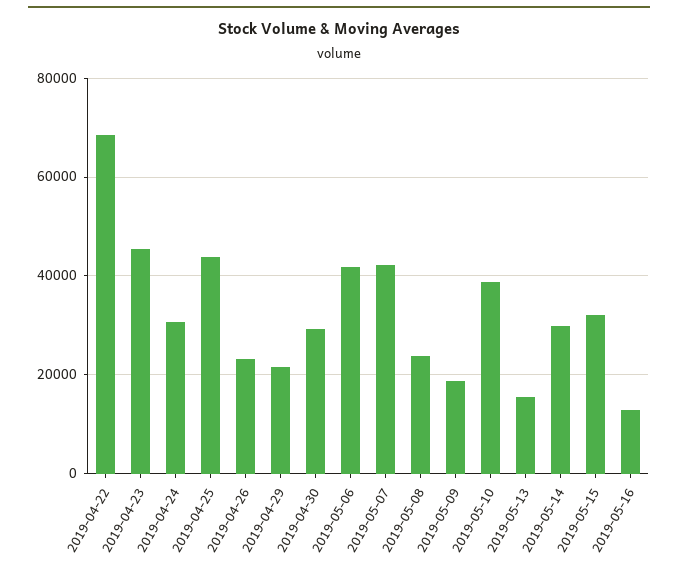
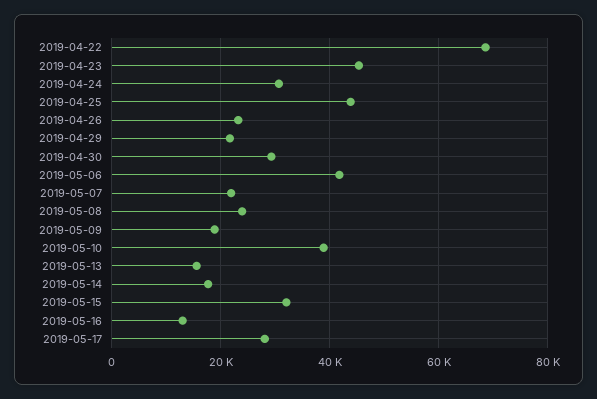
2019-05-07: 42000 -> 22000
2019-05-14: 30000 -> 18000
2019-05-17: none -> 28000

